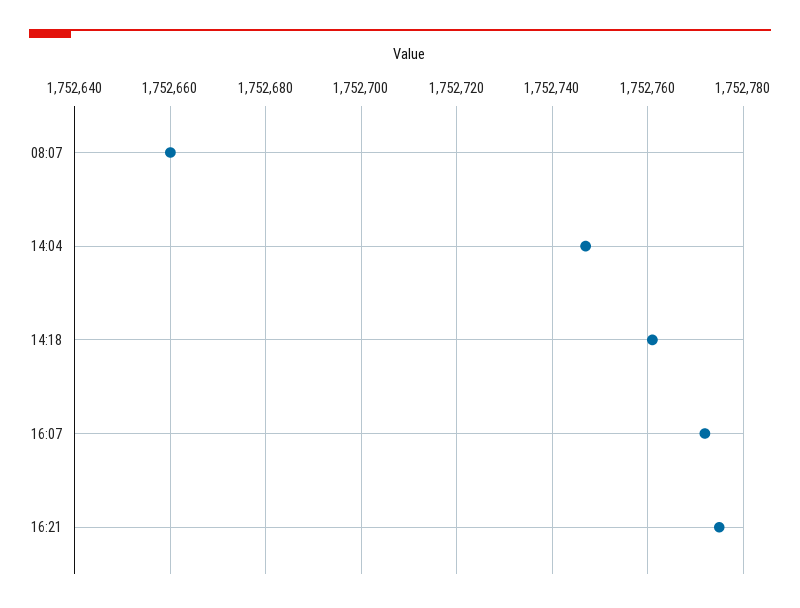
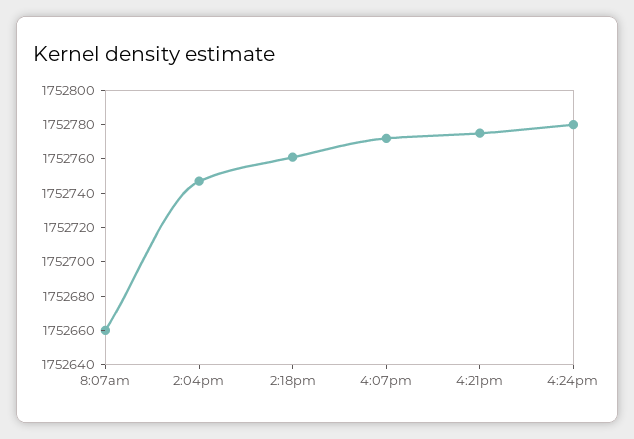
4:24pm: none -> 1752780

